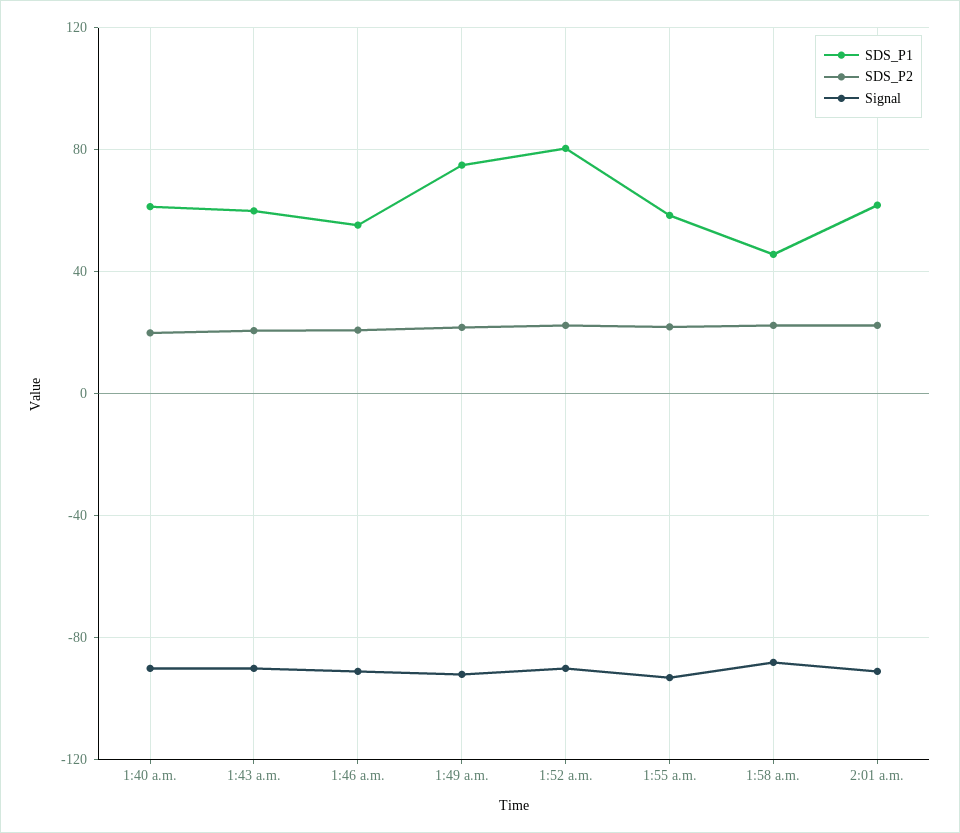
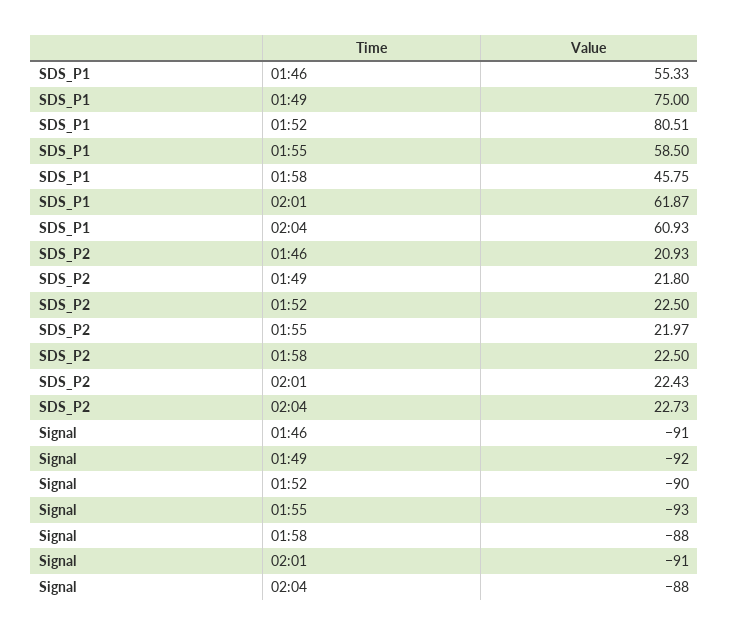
SDS_P1, 1:40 a.m.: 60 -> none
SDS_P2, 1:40 a.m.: 20 -> none
Signal, 1:40 a.m.: -90 -> none
SDS_P1, 1:43 a.m.: 60 -> none
SDS_P2, 1:43 a.m.: 20 -> none
Signal, 1:43 a.m.: -90 -> none
SDS_P1, 02:04: none -> 60.93
SDS_P2, 02:04: none -> 22.73
Signal, 02:04: none -> -88

